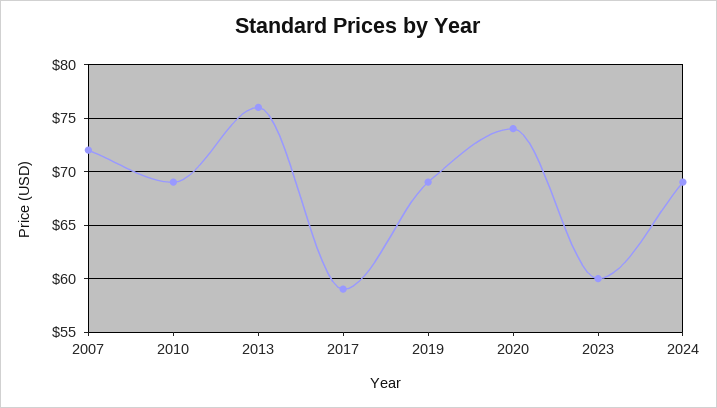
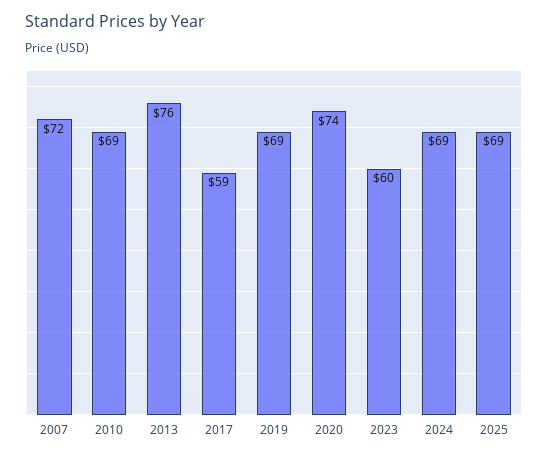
2025: none -> 69

